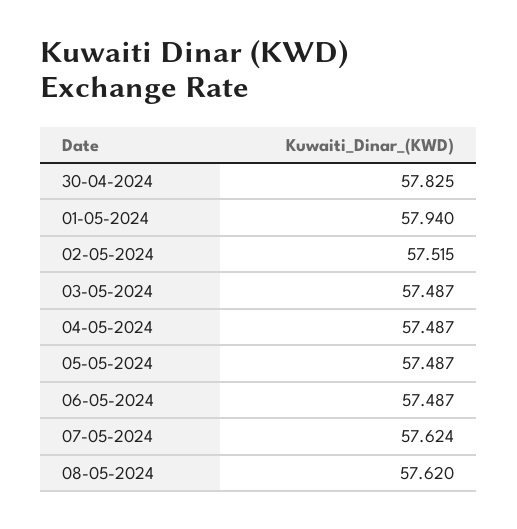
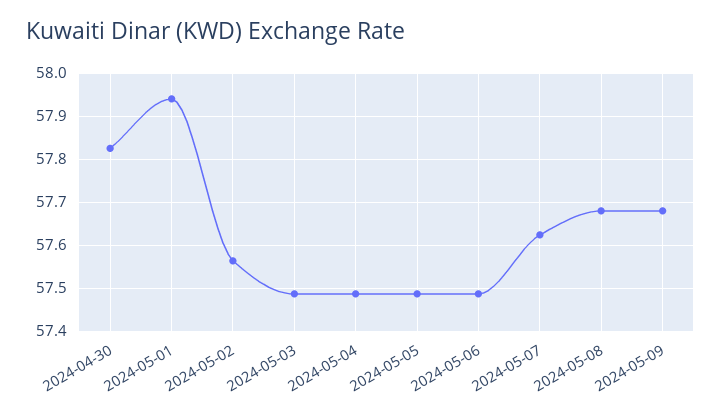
02-05-2024: 57.515 -> 57.56
08-05-2024: 57.62 -> 57.68
2024-05-09: none -> 57.68

